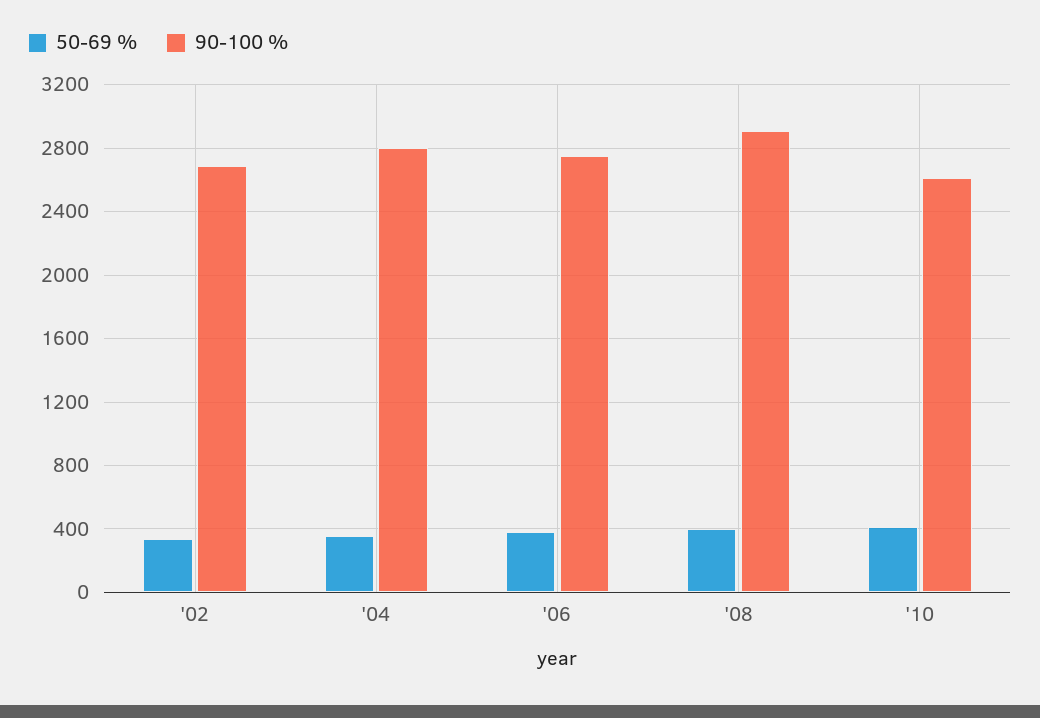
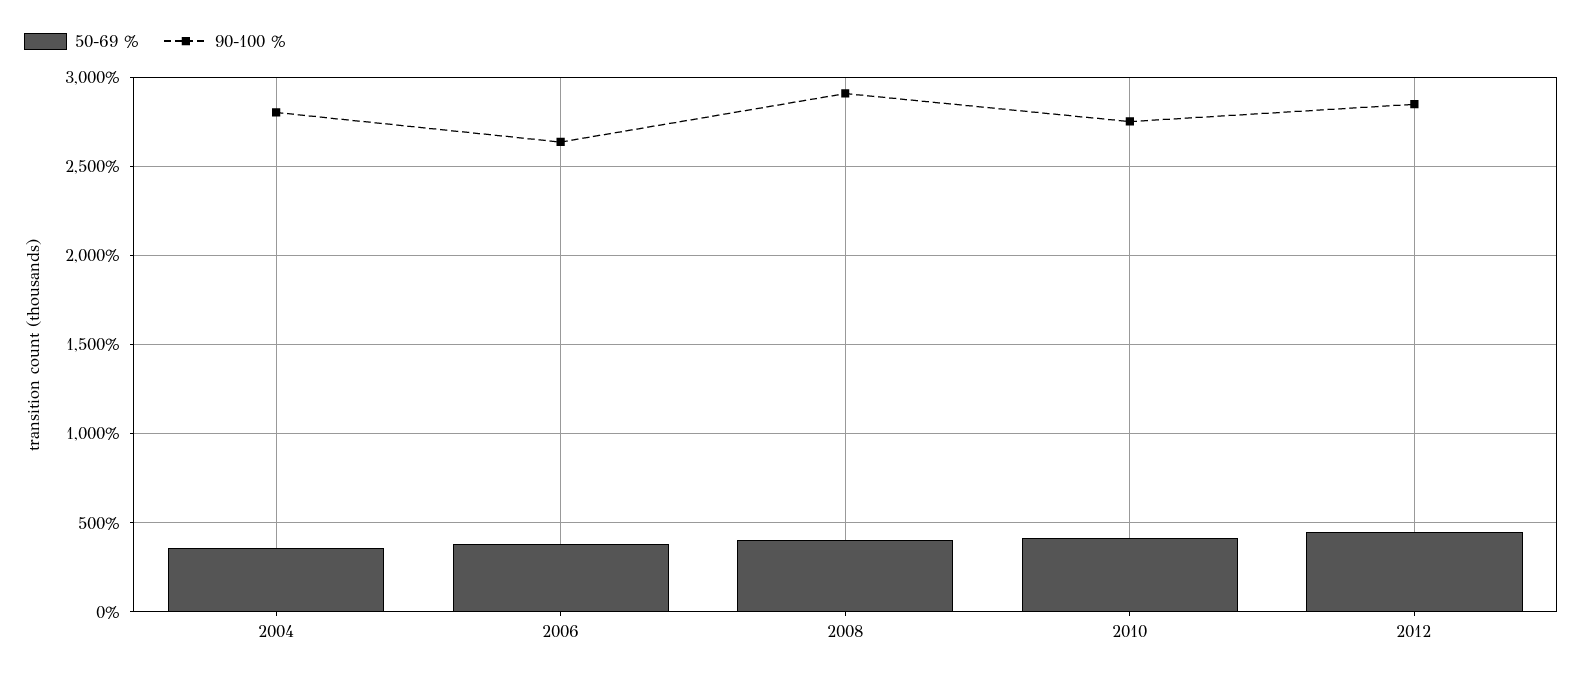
50-69 %, '02: 350 -> none
90-100 %, '02: 2700 -> none
90-100 %, '06: 2750 -> 2650
90-100 %, '10: 2600 -> 2750
50-69 %, 2012: none -> 450
90-100 %, 2012: none -> 2850

